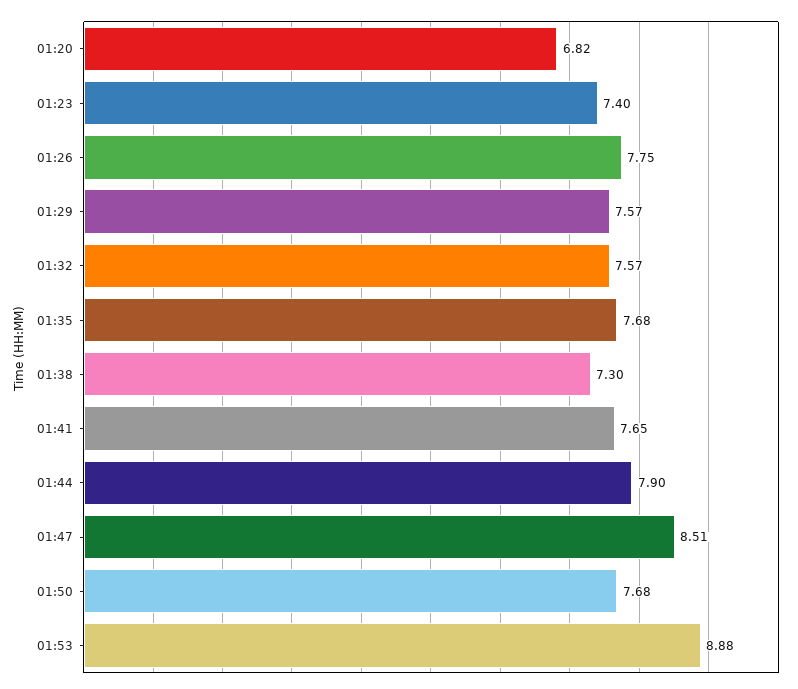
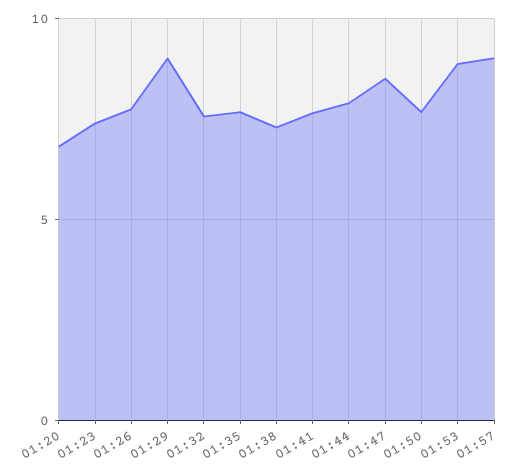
01:29: 7.57 -> 9
01:57: none -> 9

